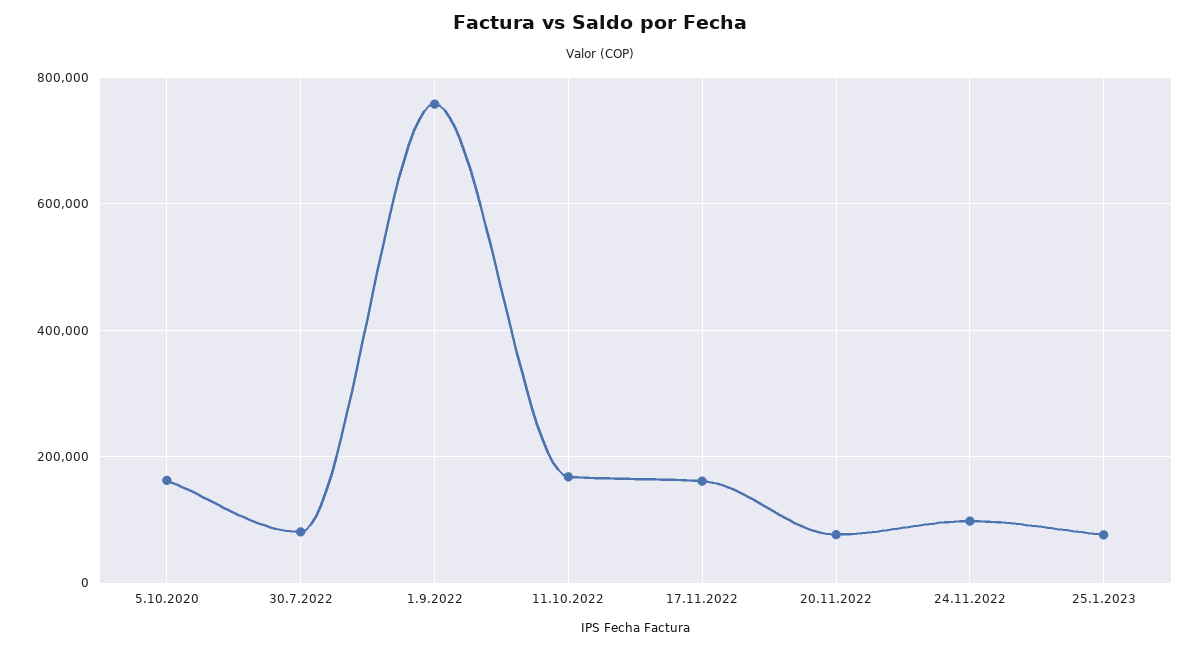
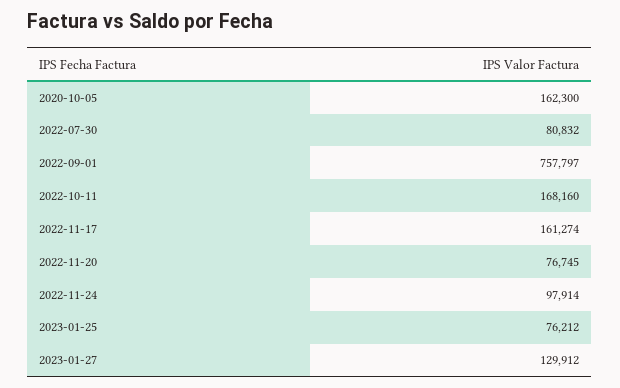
2023-01-27: none -> 129912

